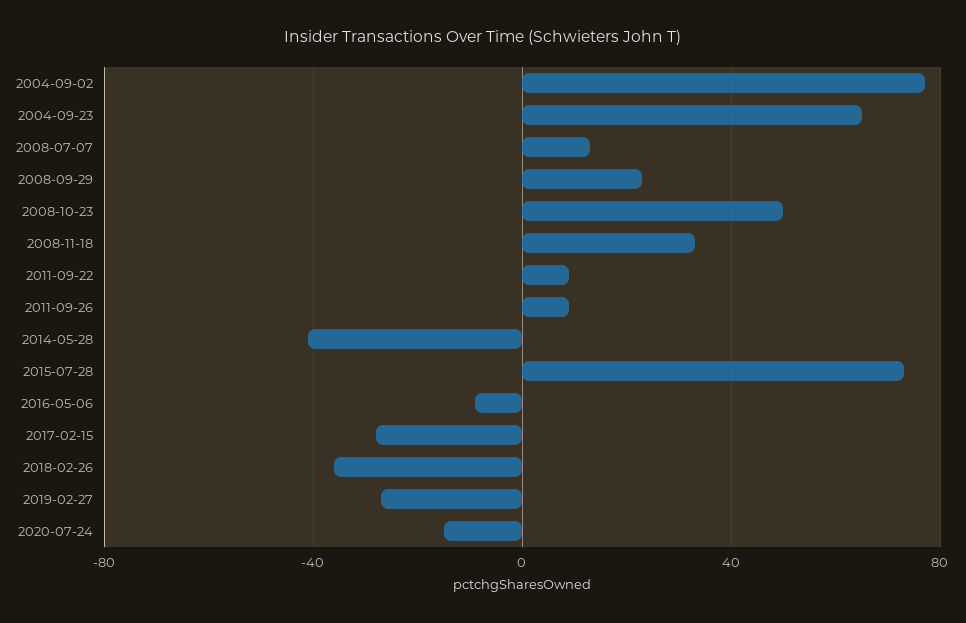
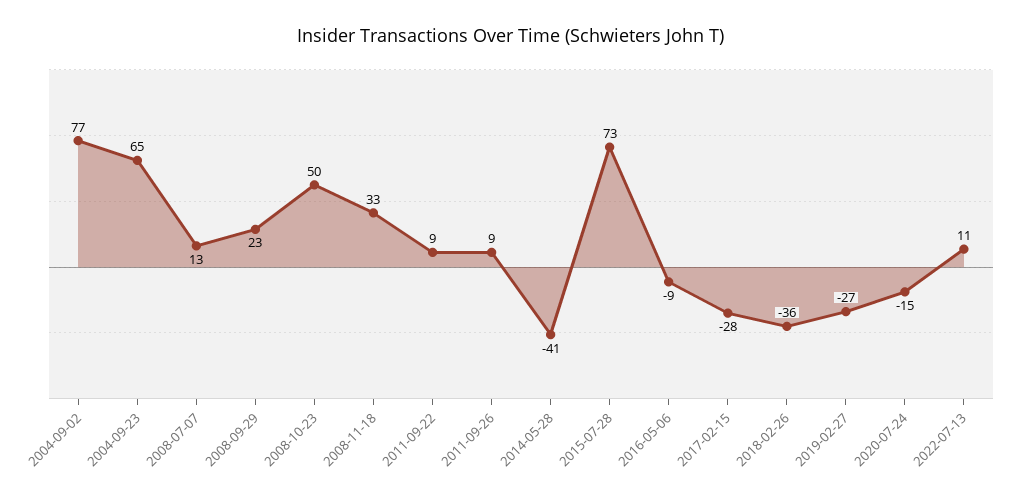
2022-07-13: none -> 11

